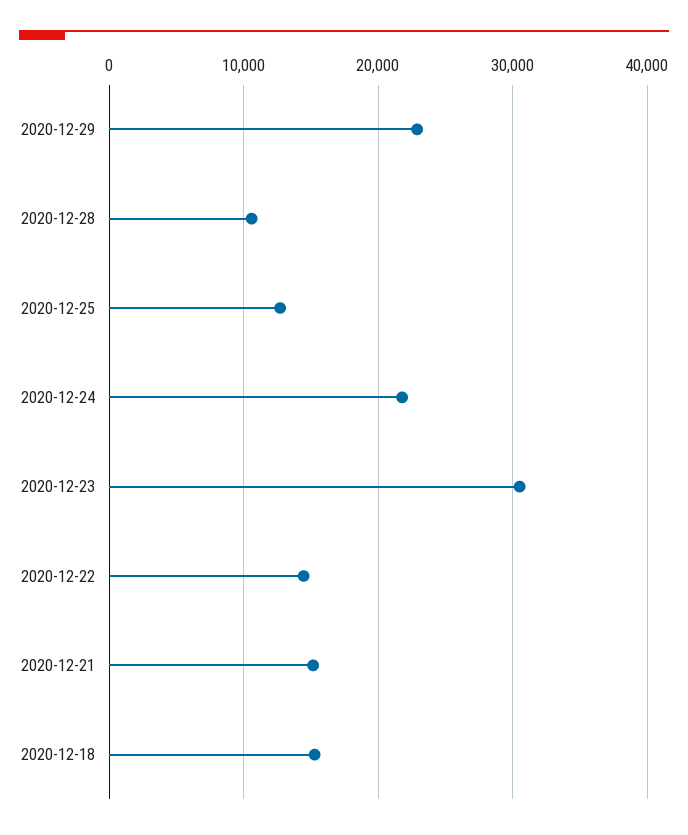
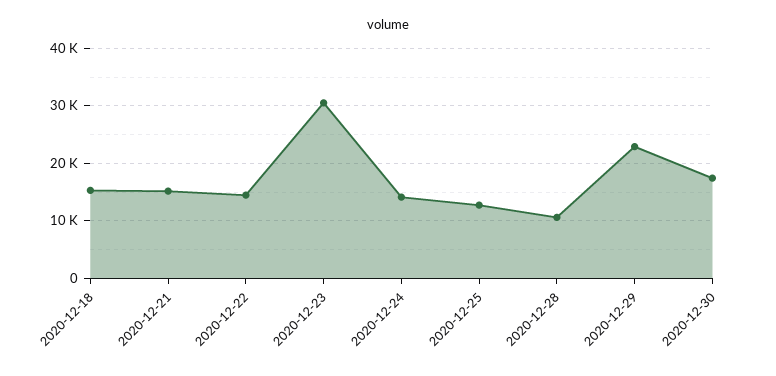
2020-12-24: 22000 -> 14000
2020-12-30: none -> 18000

